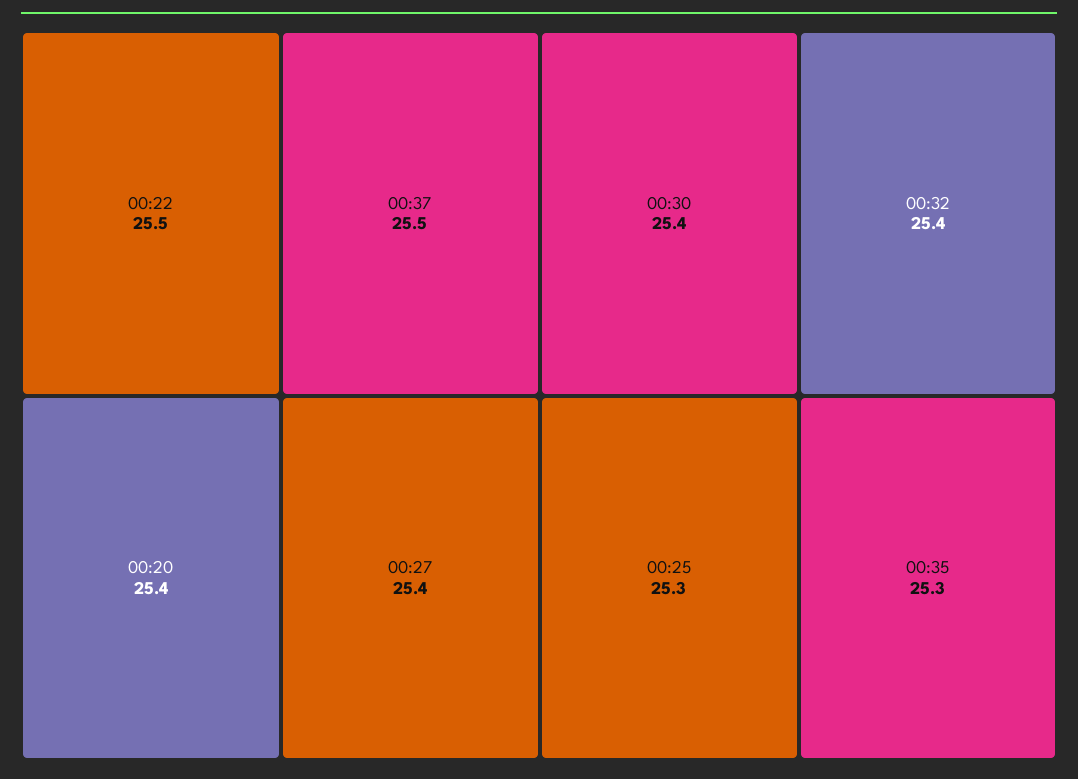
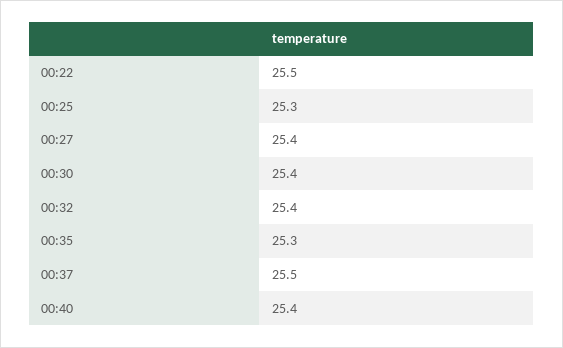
00:20: 25.4 -> none
00:40: none -> 25.4

